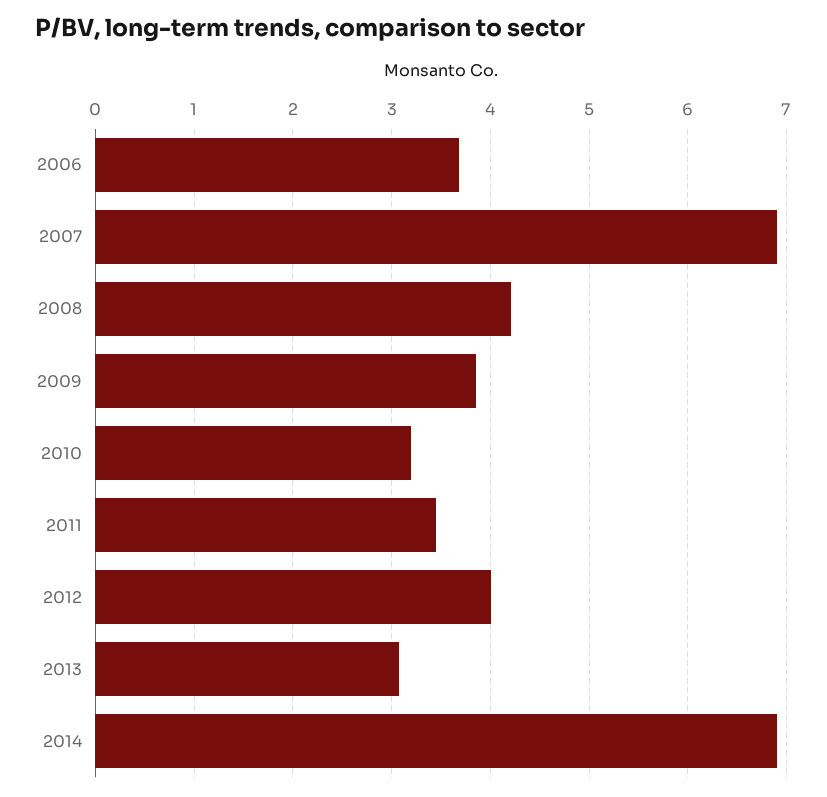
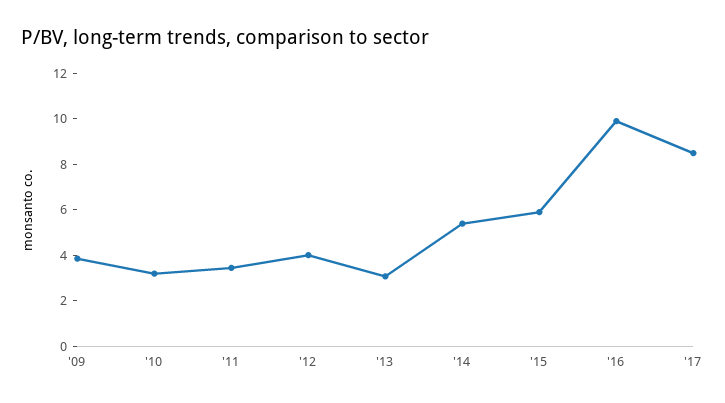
2006: 3.7 -> none
2007: 6.9 -> none
2008: 4.2 -> none
2014: 6.9 -> 5.5
'15: none -> 6
'16: none -> 10
'17: none -> 8.5

